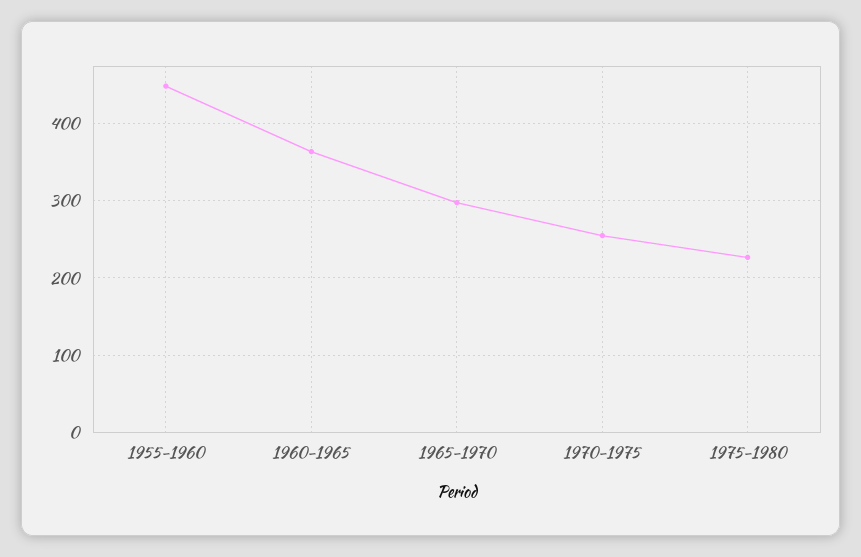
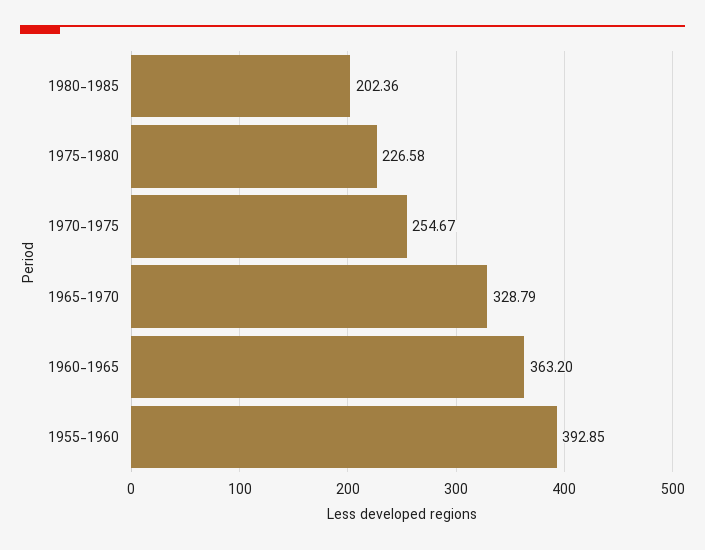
1955-1960: 450 -> 392.85
1965-1970: 300 -> 328.79
1980-1985: none -> 202.36

